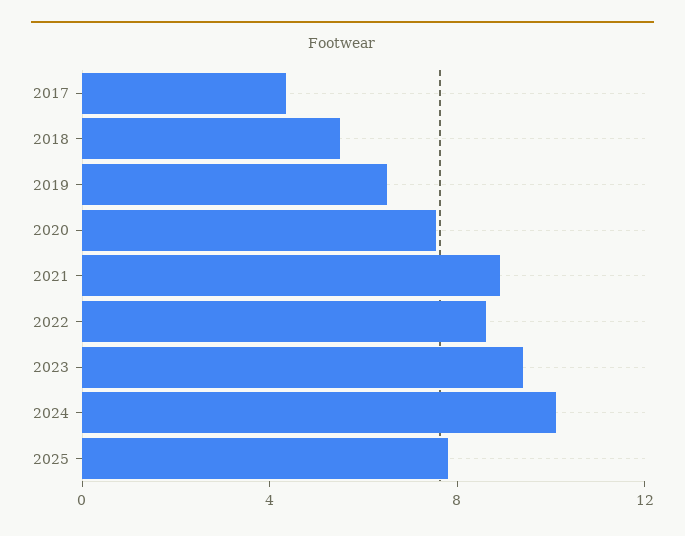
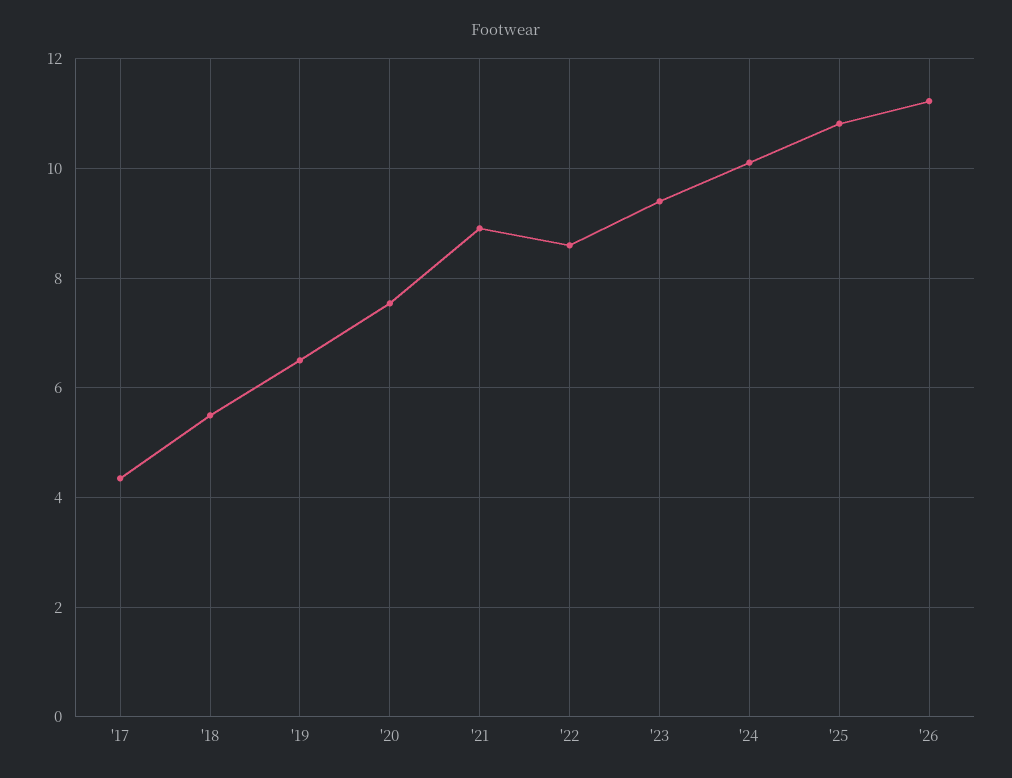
2025: 8 -> 10.8
'26: none -> 11.2

